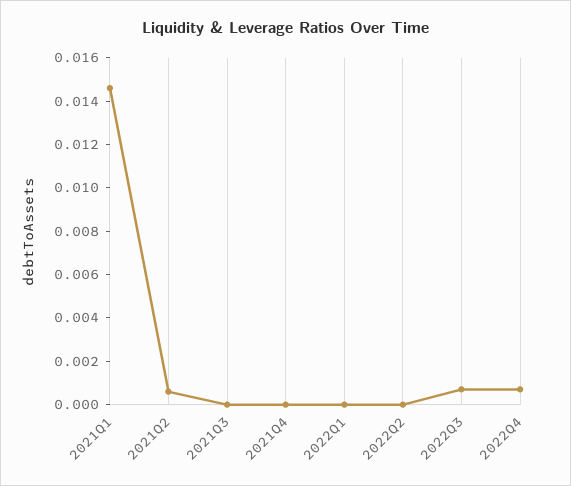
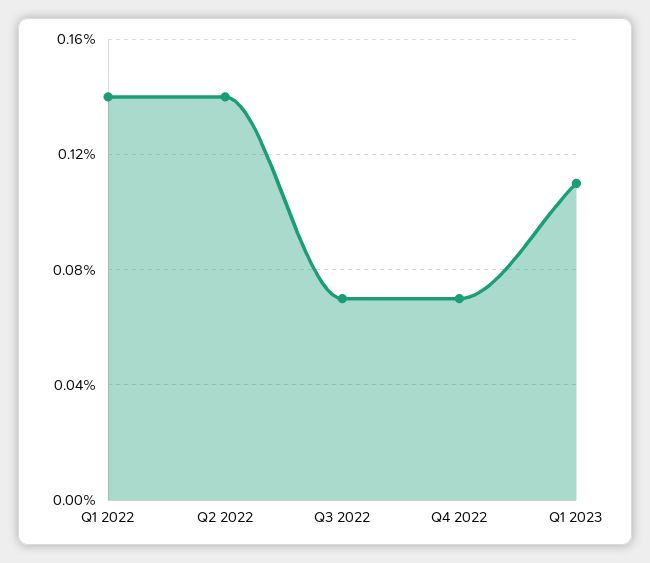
2021Q1: 0.0145 -> none
2021Q2: 0.0005 -> none
2021Q3: 0 -> none
2021Q4: 0 -> none
2022Q1: 0 -> 0.0014
2022Q2: 0 -> 0.0014
Q1 2023: none -> 0.0011

